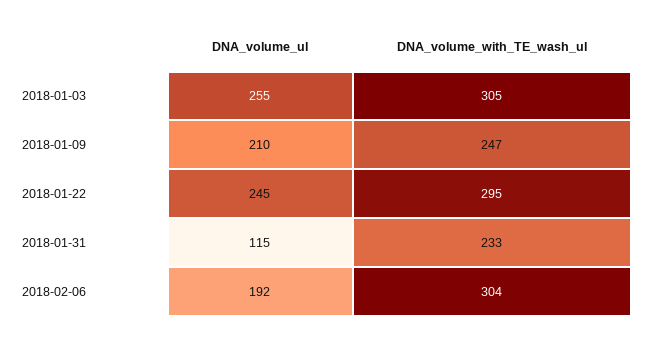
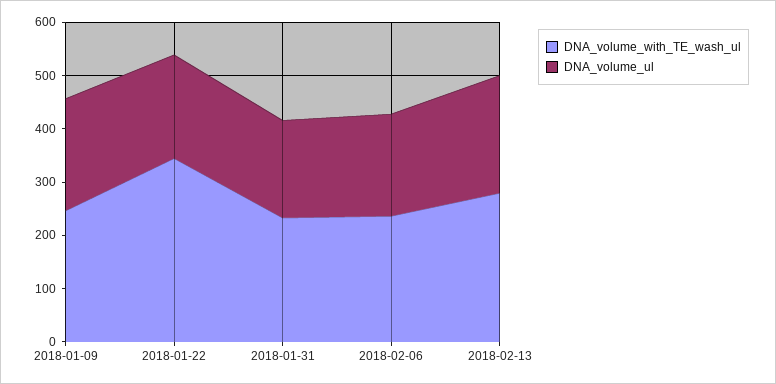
DNA_volume_ul, 2018-01-03: 255 -> none
DNA_volume_with_TE_wash_ul, 2018-01-03: 305 -> none
DNA_volume_ul, 2018-01-22: 245 -> 200
DNA_volume_with_TE_wash_ul, 2018-01-22: 295 -> 340
DNA_volume_ul, 2018-01-31: 115 -> 180
DNA_volume_with_TE_wash_ul, 2018-02-06: 304 -> 240
DNA_volume_with_TE_wash_ul, 2018-02-13: none -> 280
DNA_volume_ul, 2018-02-13: none -> 220

